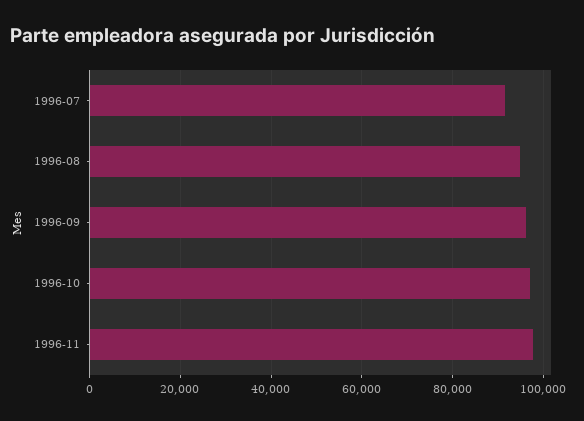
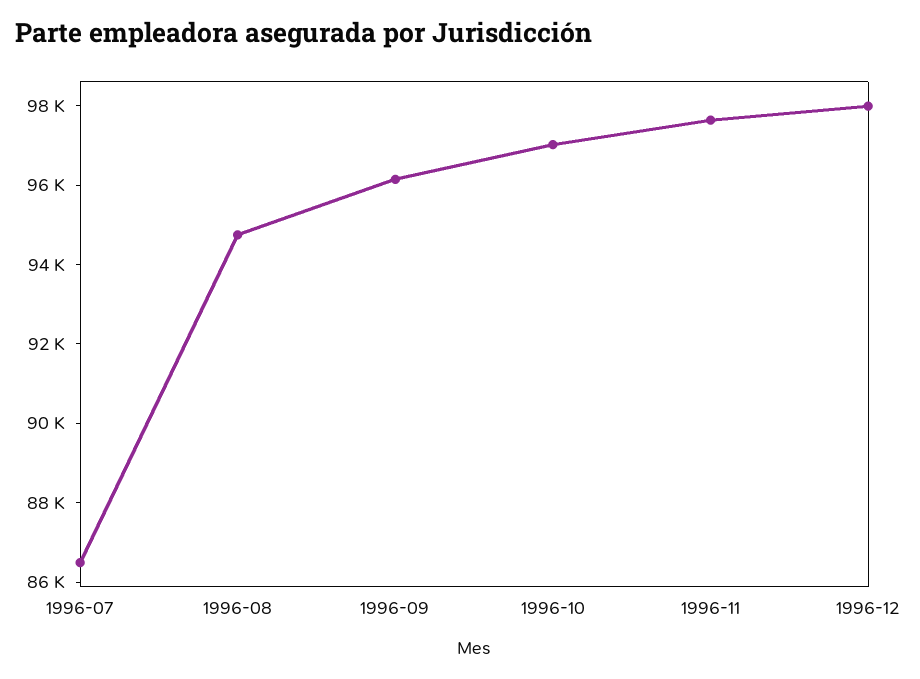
1996-07: 92000 -> 86500
1996-12: none -> 98000

